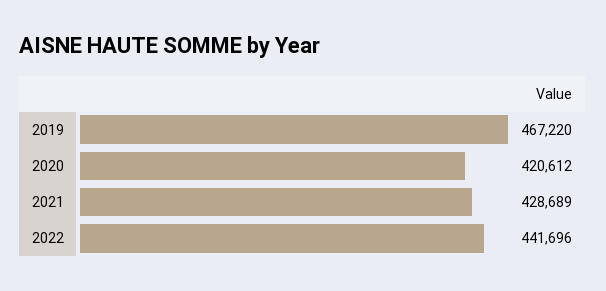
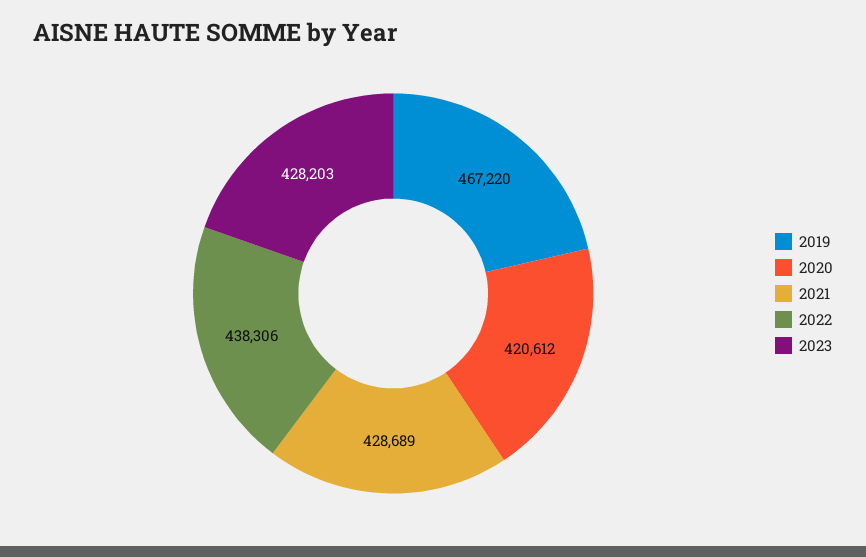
2022: 441696 -> 438306
2023: none -> 428203

